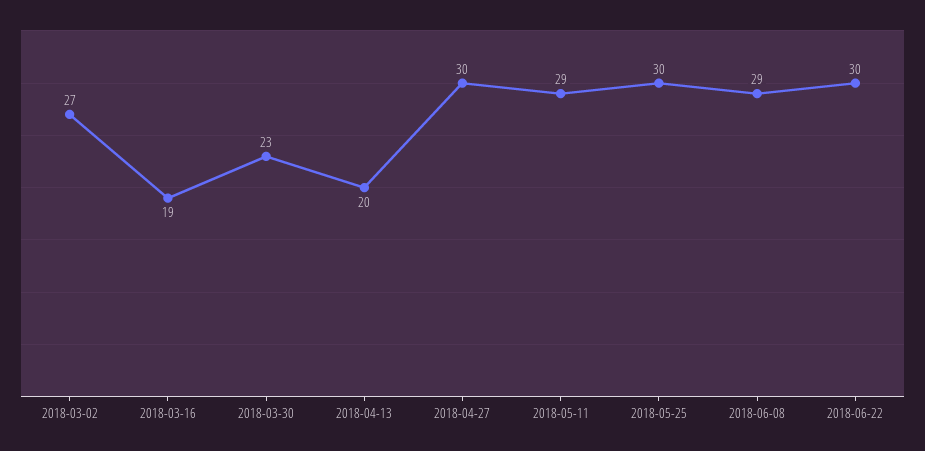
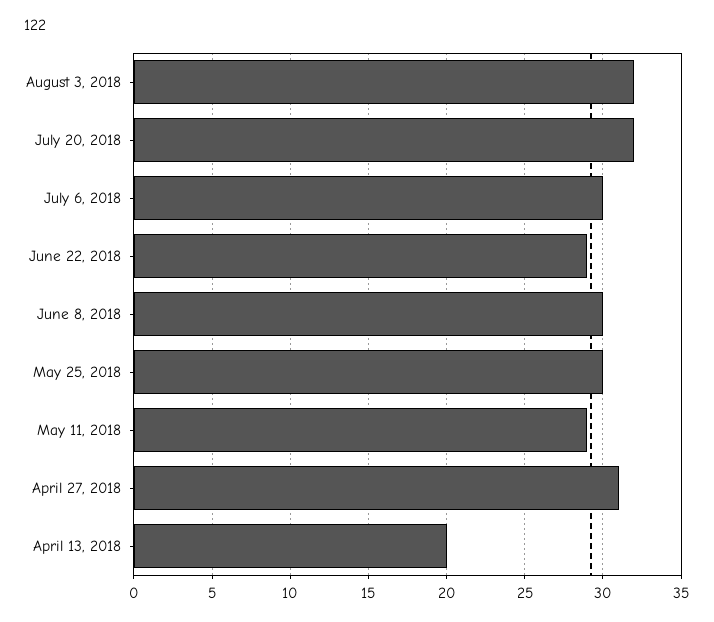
2018-03-02: 27 -> none
2018-03-16: 19 -> none
2018-03-30: 23 -> none
2018-04-27: 30 -> 31
2018-06-08: 29 -> 30
2018-06-22: 30 -> 29
August 3, 2018: none -> 32
July 20, 2018: none -> 32
July 6, 2018: none -> 30

